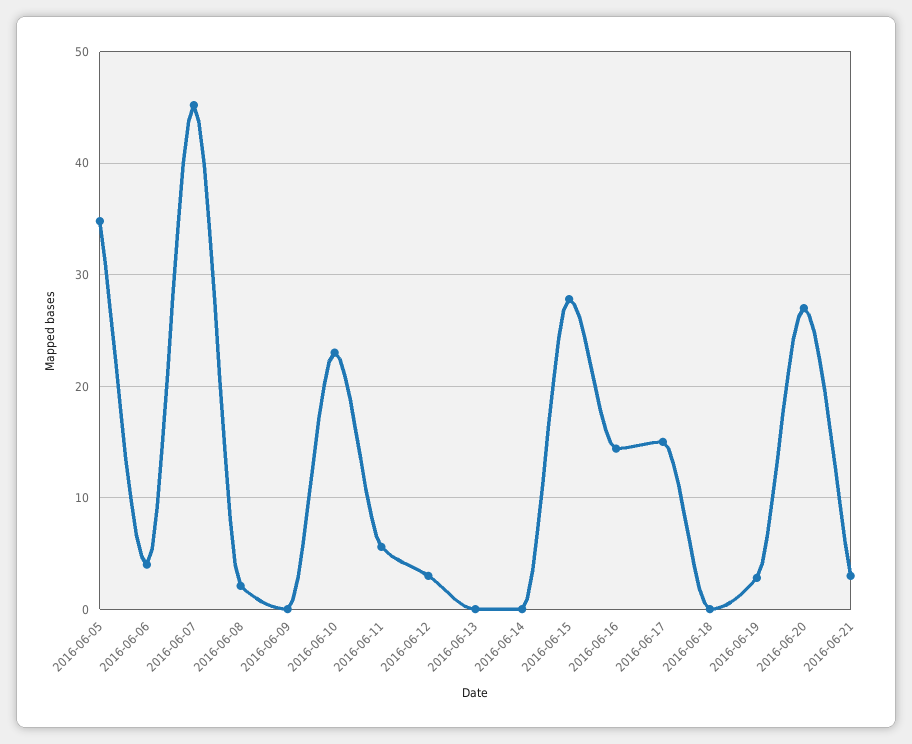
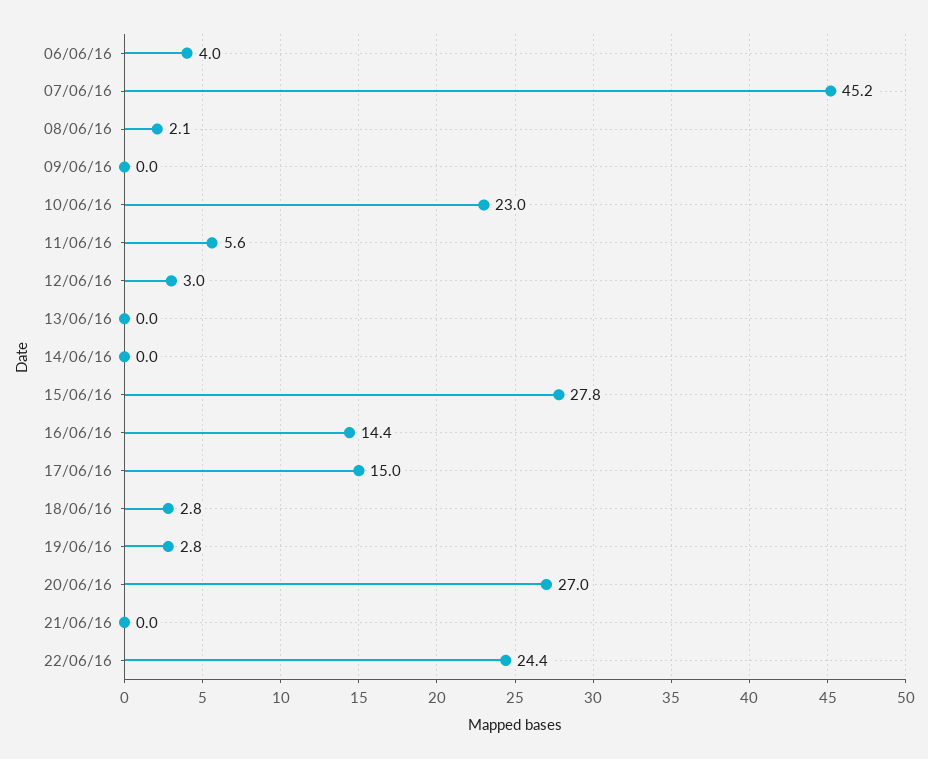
2016-06-05: 35 -> none
2016-06-18: 0 -> 2.8
2016-06-21: 3 -> 0
22/06/16: none -> 24.4

